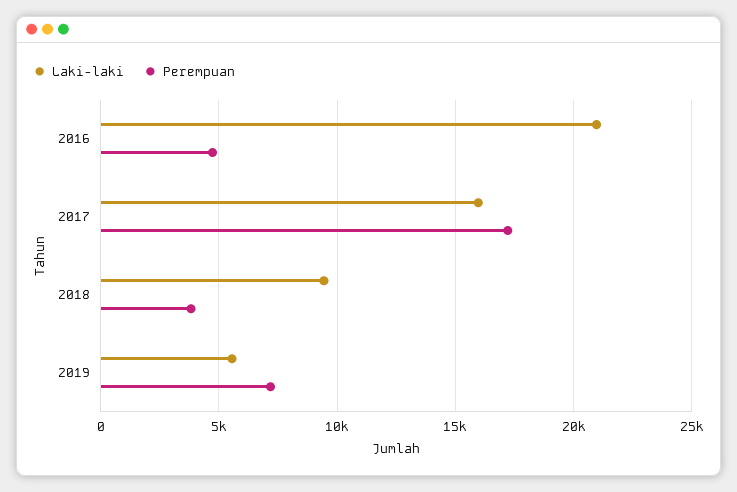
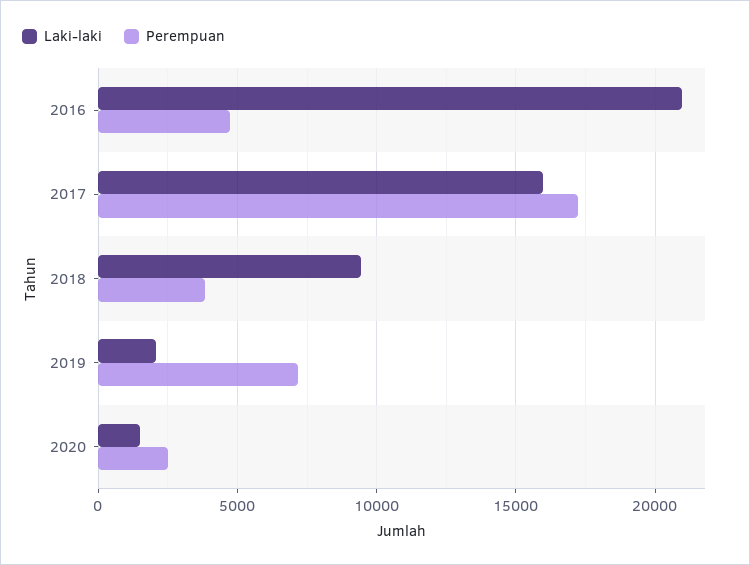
Laki-laki, 2019: 5500 -> 2000
Laki-laki, 2020: none -> 1500
Perempuan, 2020: none -> 2500

